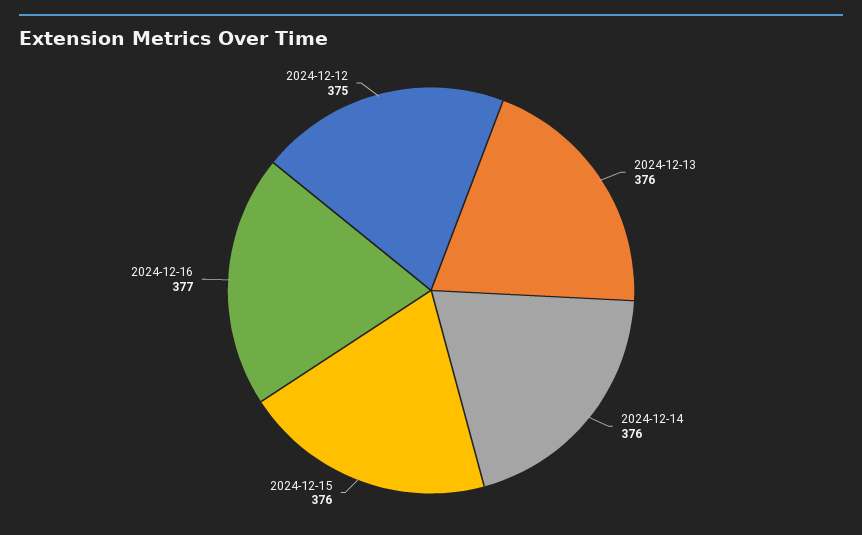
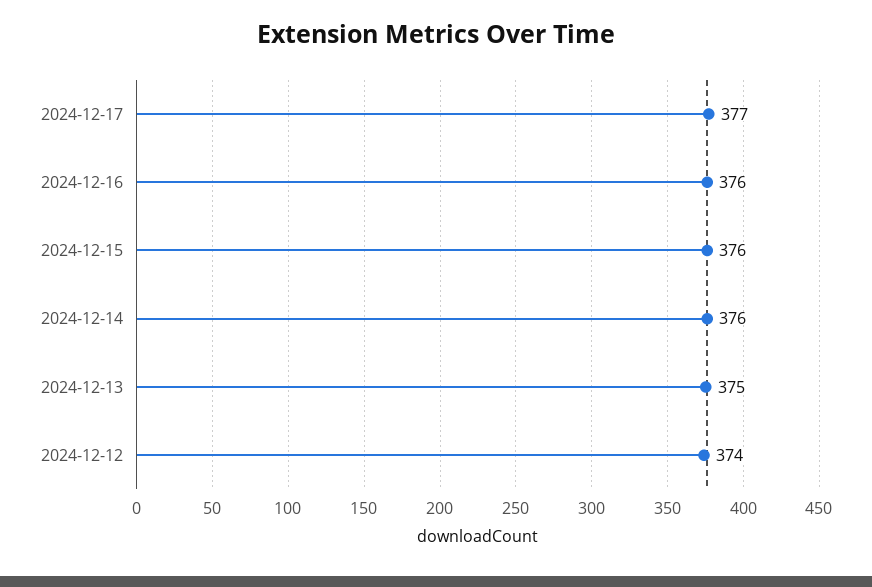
2024-12-13: 376 -> 375
2024-12-16: 377 -> 376
2024-12-12: 375 -> 374
2024-12-17: none -> 377

